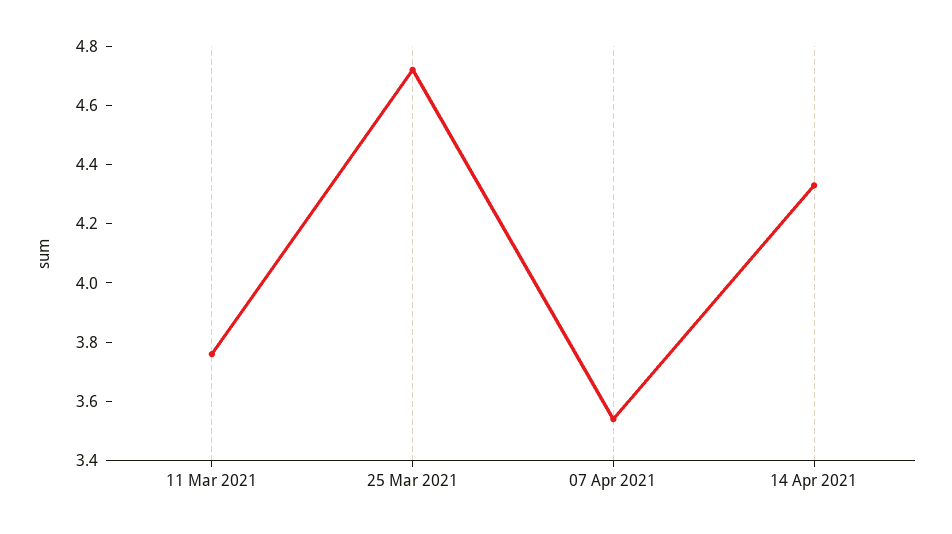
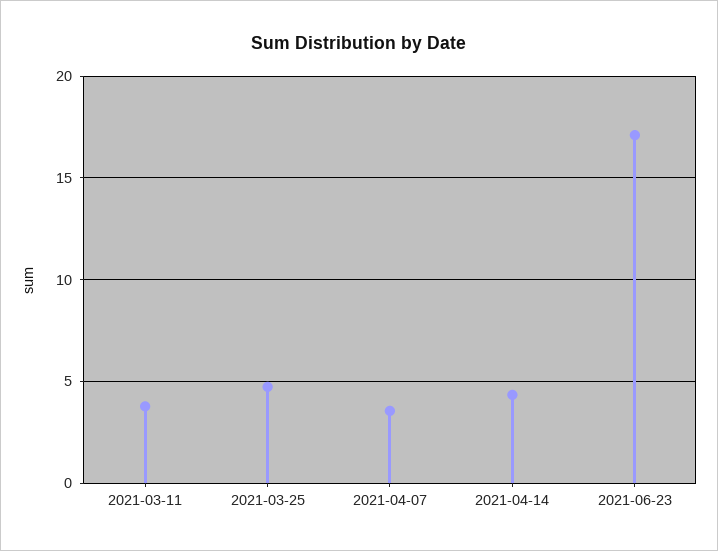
2021-06-23: none -> 17

